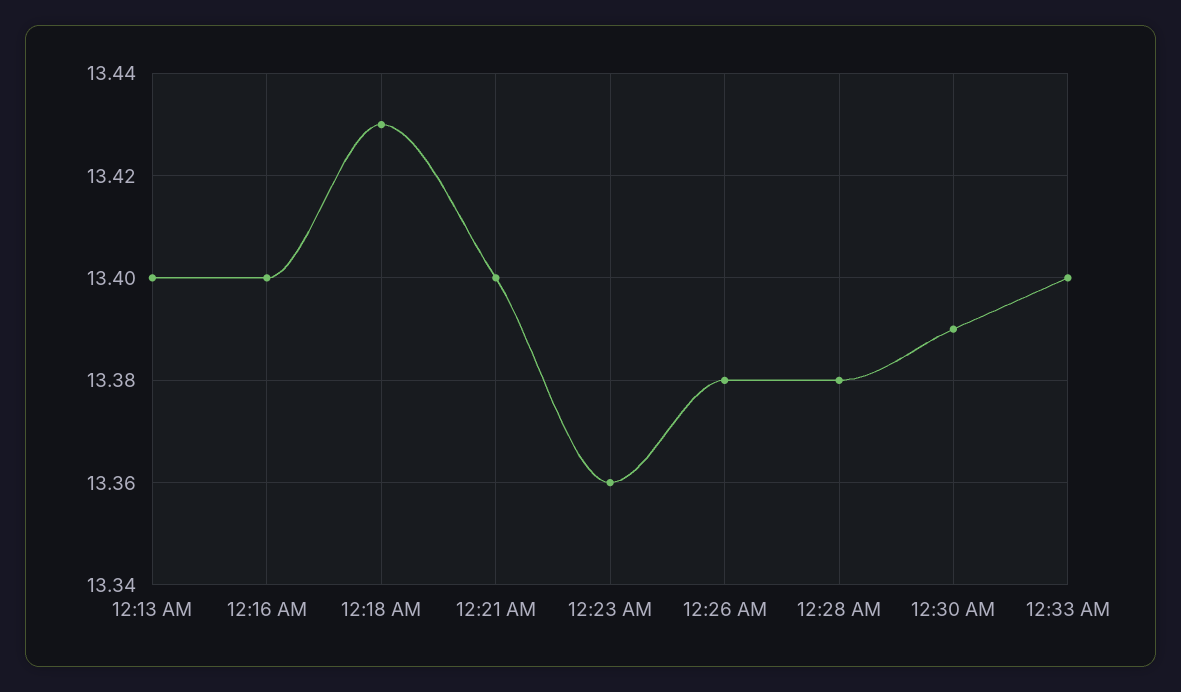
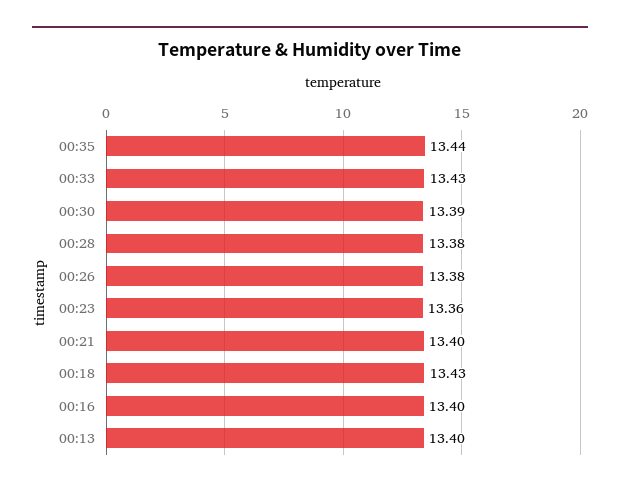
12:33 AM: 13.4 -> 13.43
00:35: none -> 13.44

